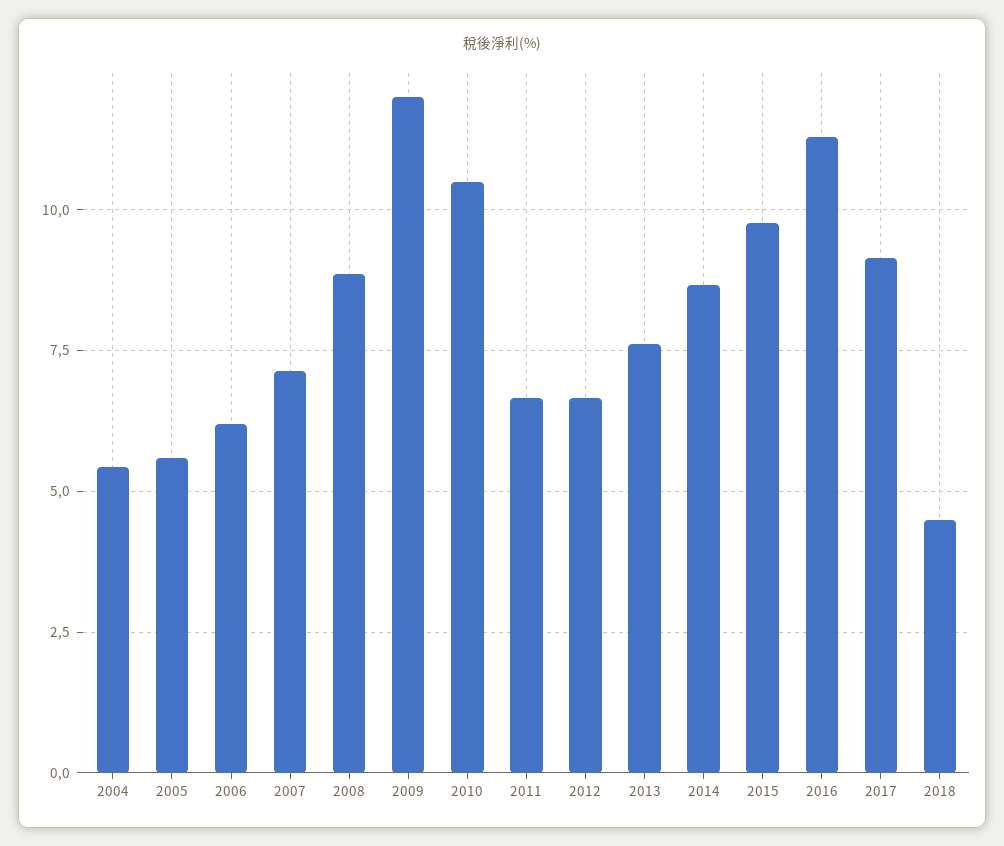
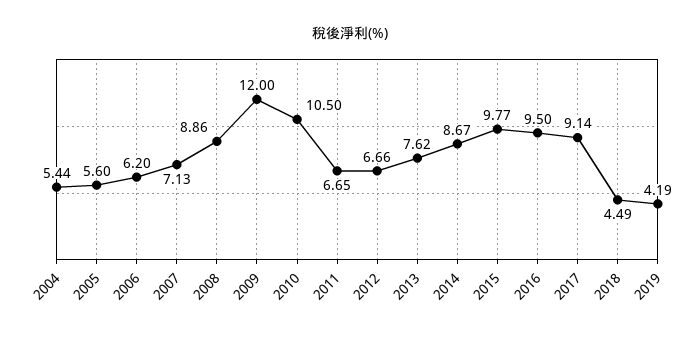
2016: 11.25 -> 9.5
2019: none -> 4.19

